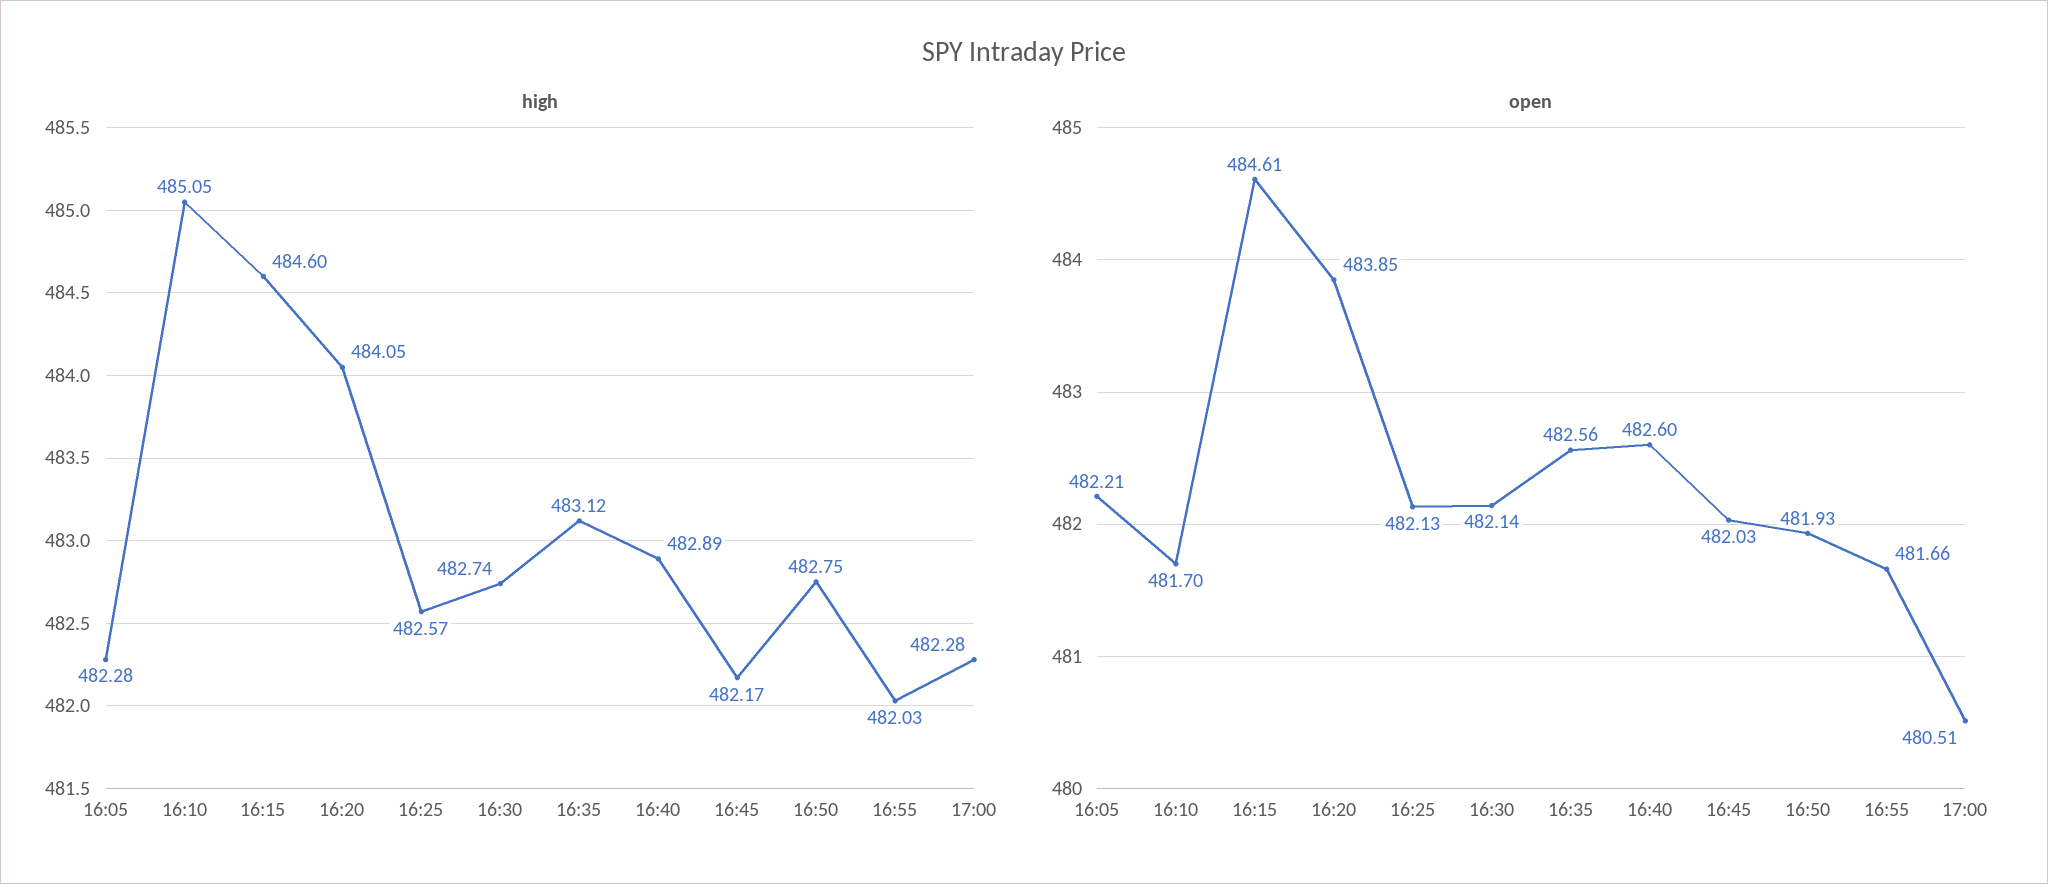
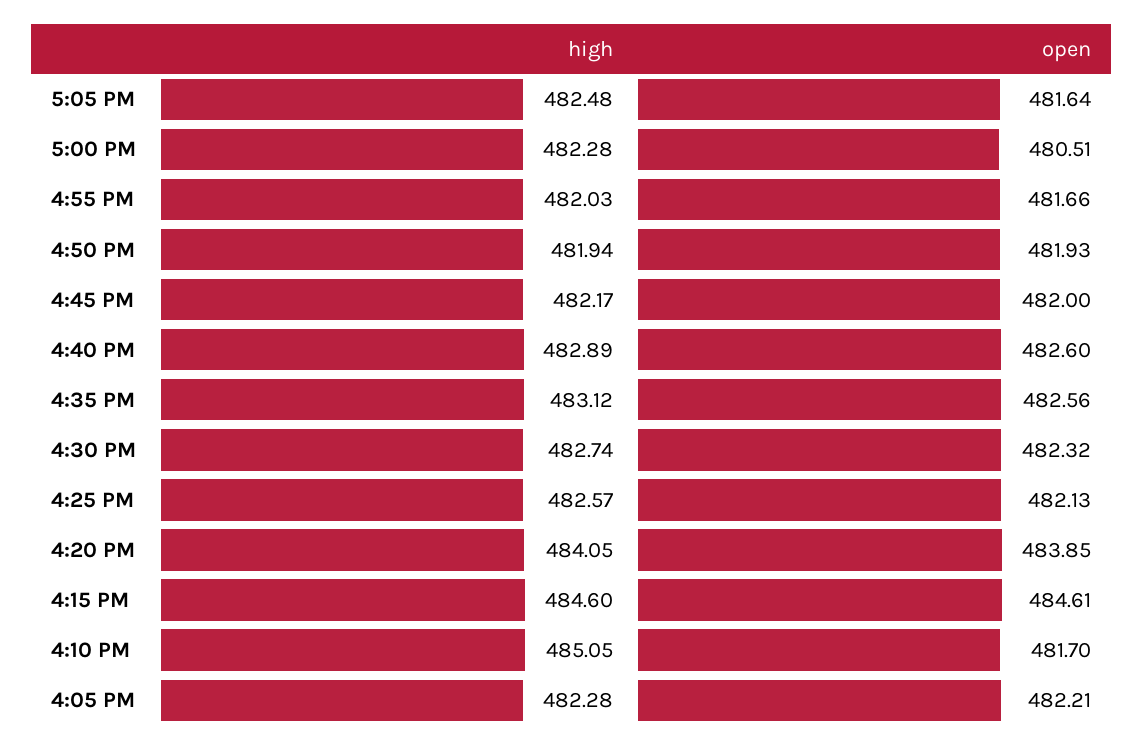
high, 16:50: 482.75 -> 481.94
open, 16:30: 482.14 -> 482.32
open, 16:45: 482.03 -> 482
high, 5:05 PM: none -> 482.48
open, 5:05 PM: none -> 481.64

